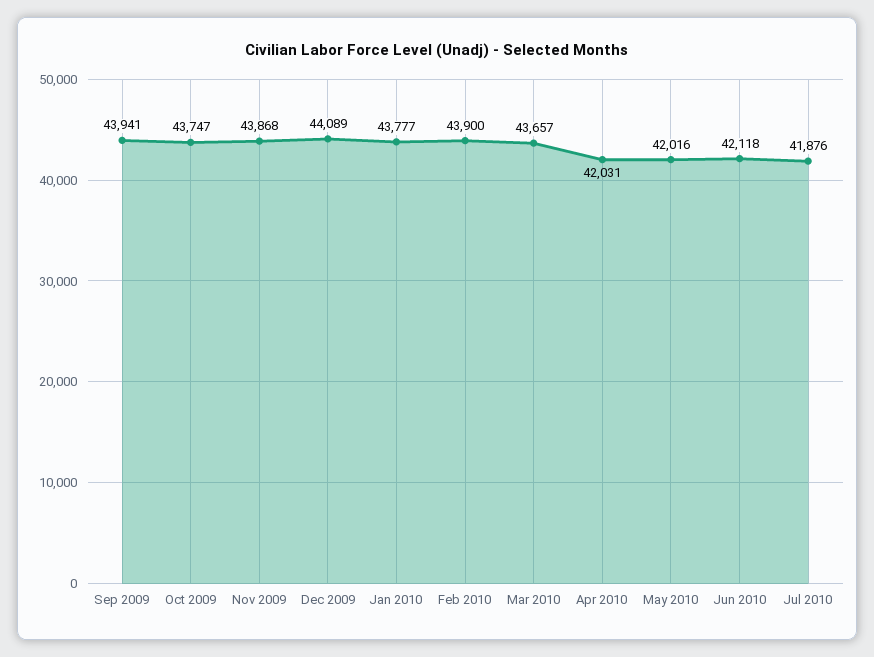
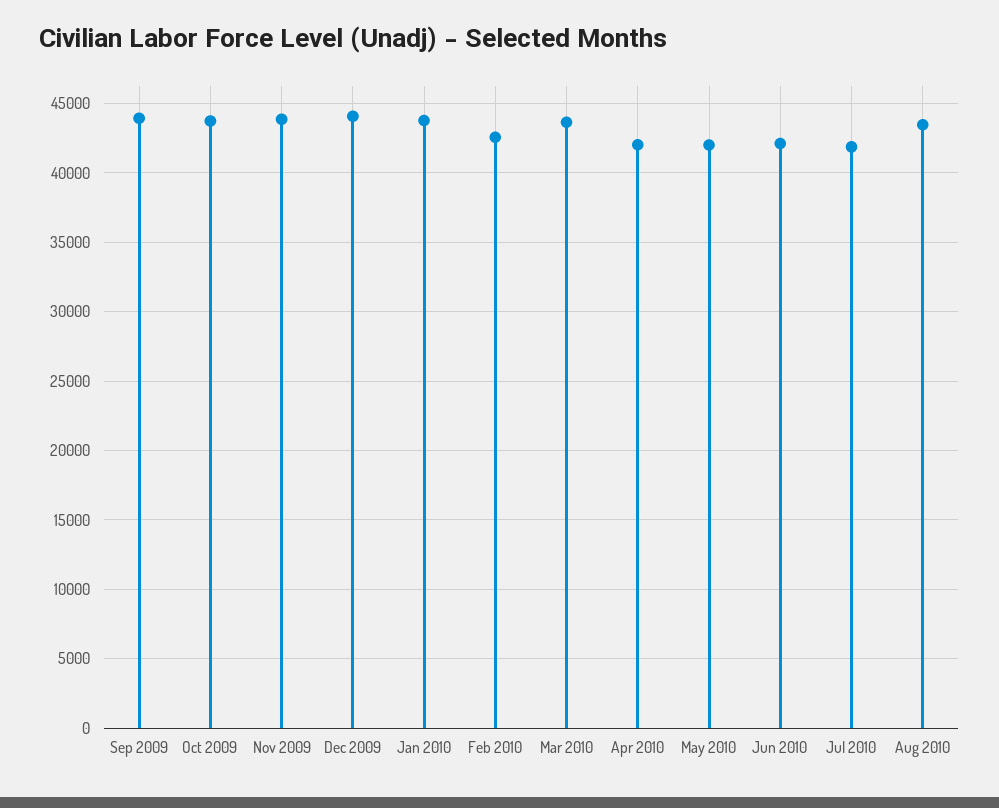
Feb 2010: 43900 -> 42500
Aug 2010: none -> 43500

